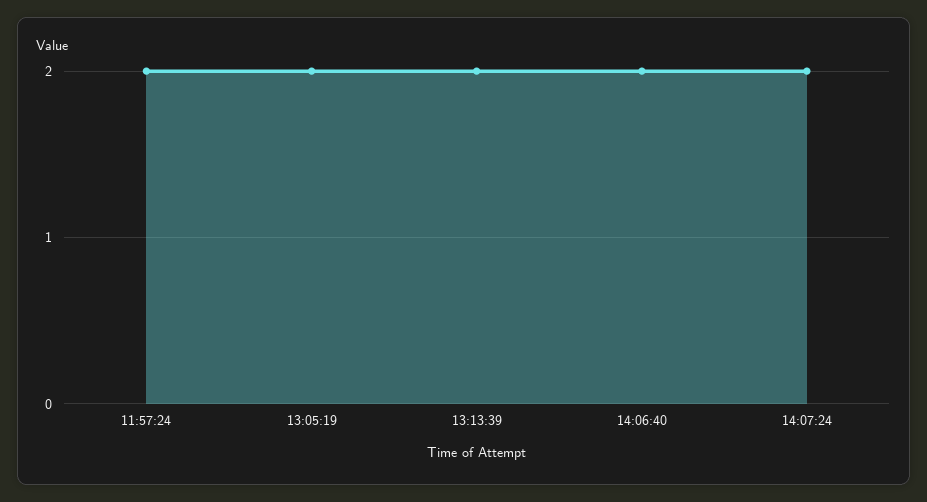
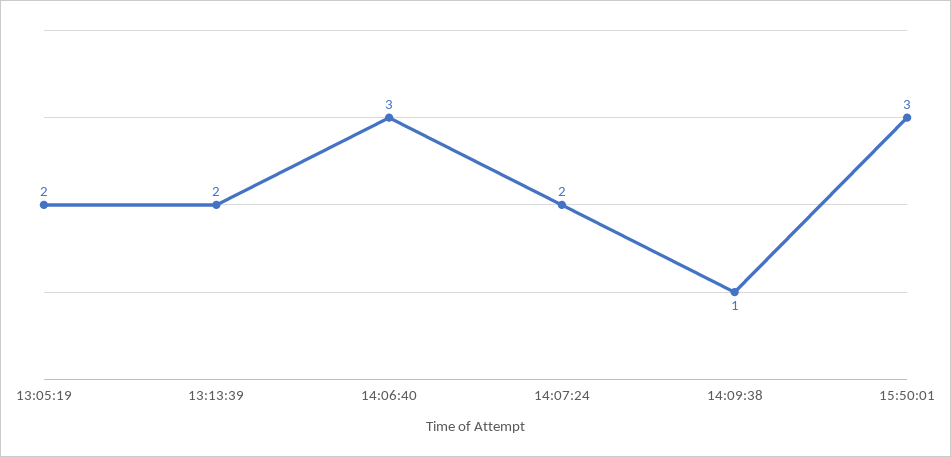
11:57:24: 2 -> none
14:06:40: 2 -> 3
14:09:38: none -> 1
15:50:01: none -> 3

